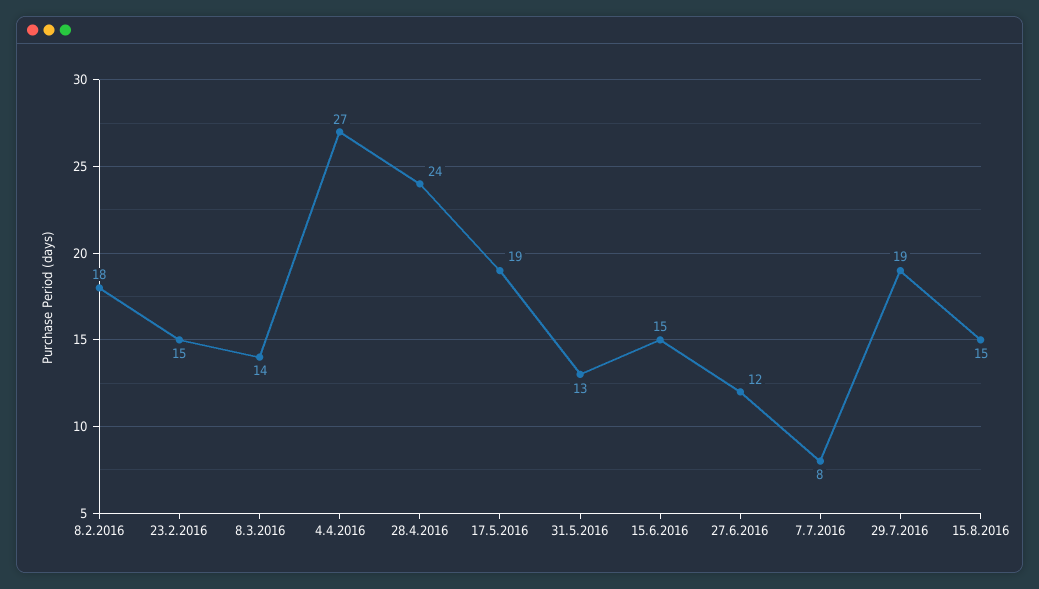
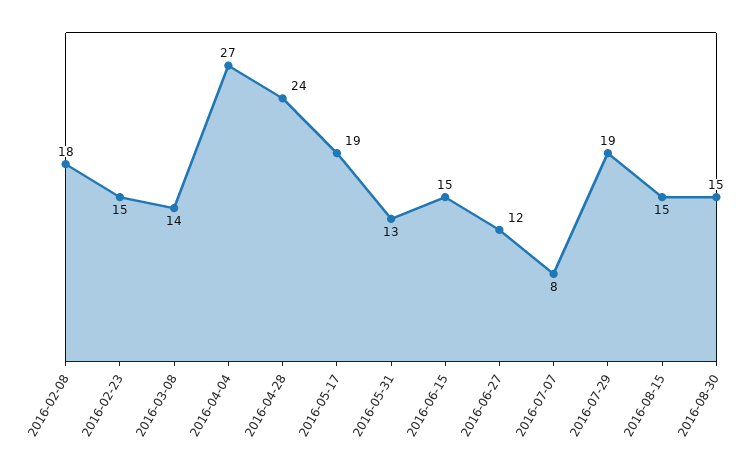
2016-08-30: none -> 15

